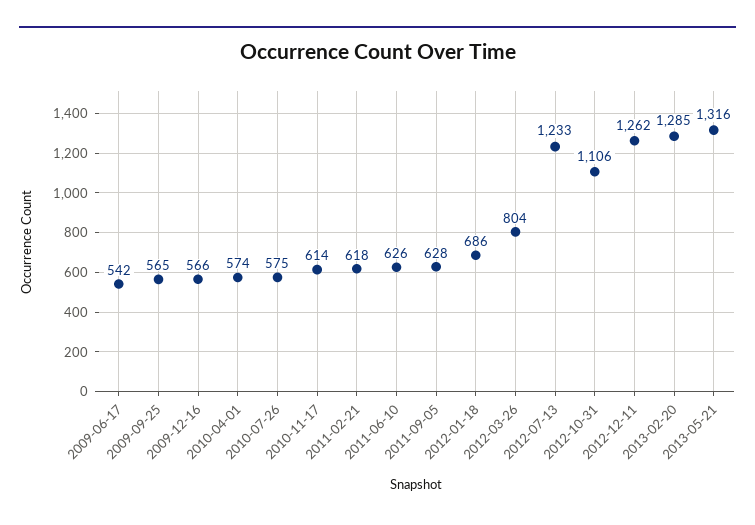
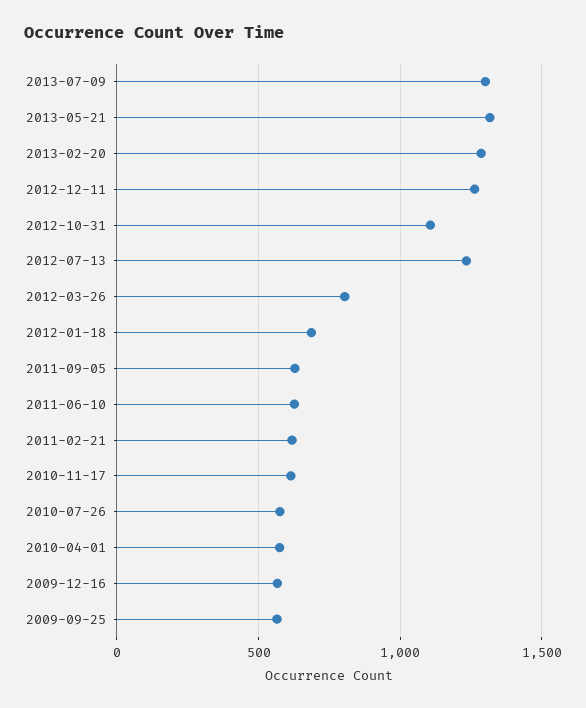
2009-06-17: 542 -> none
2013-07-09: none -> 1300

